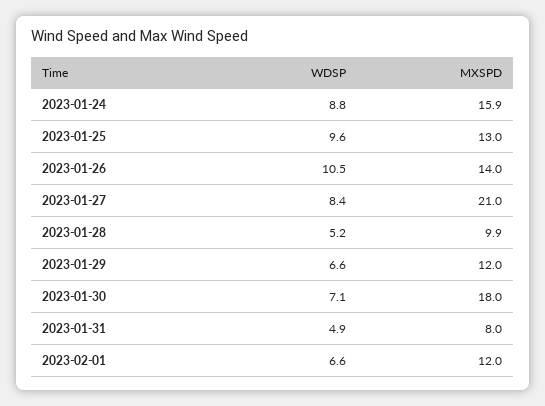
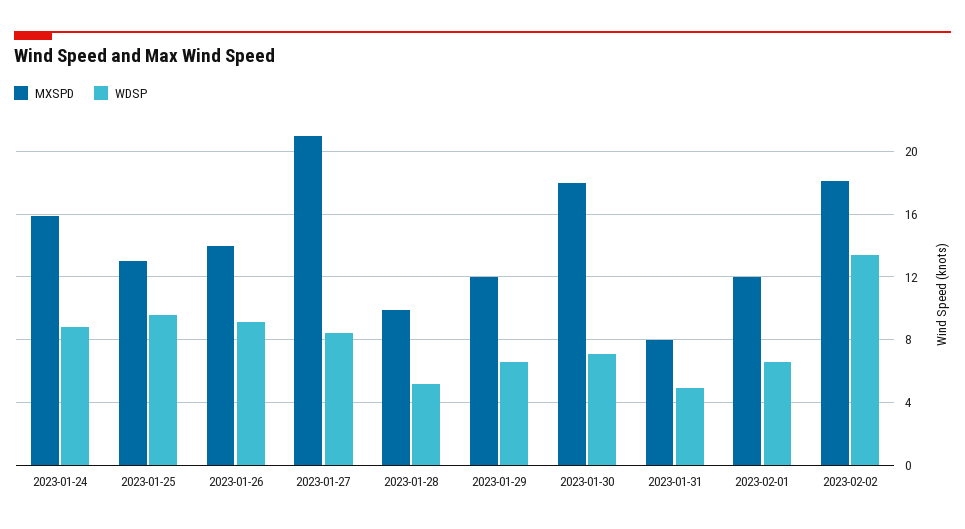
WDSP, 2023-01-26: 10.5 -> 9
MXSPD, 2023-02-02: none -> 18
WDSP, 2023-02-02: none -> 13.5

